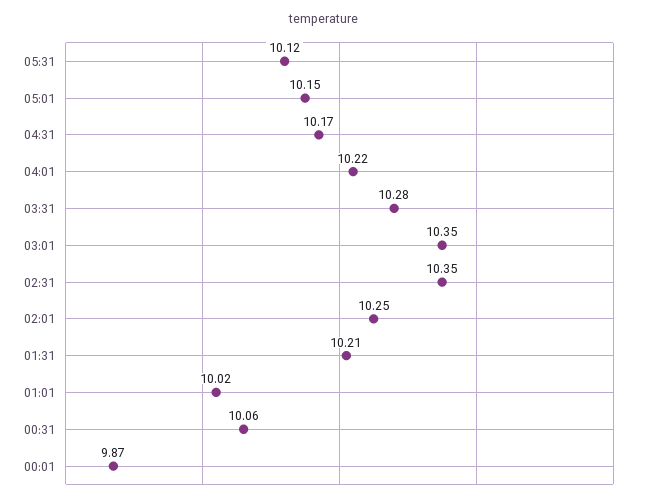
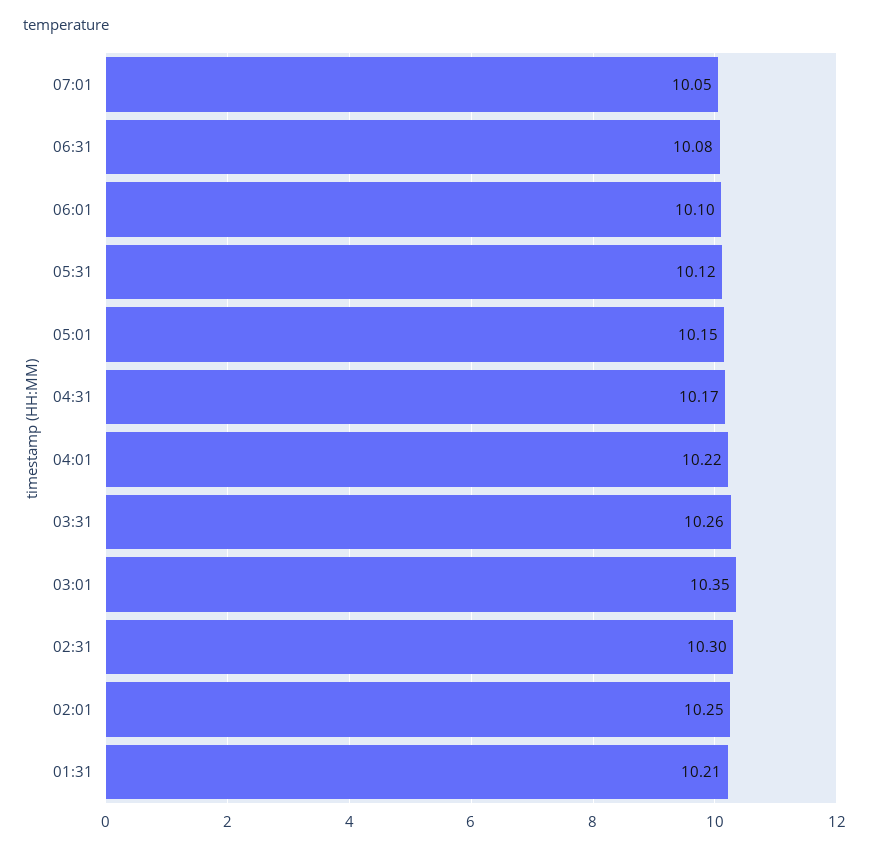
03:31: 10.28 -> 10.26
02:31: 10.35 -> 10.3
01:01: 10.02 -> none
00:31: 10.06 -> none
00:01: 9.87 -> none
07:01: none -> 10.05
06:31: none -> 10.08
06:01: none -> 10.1

